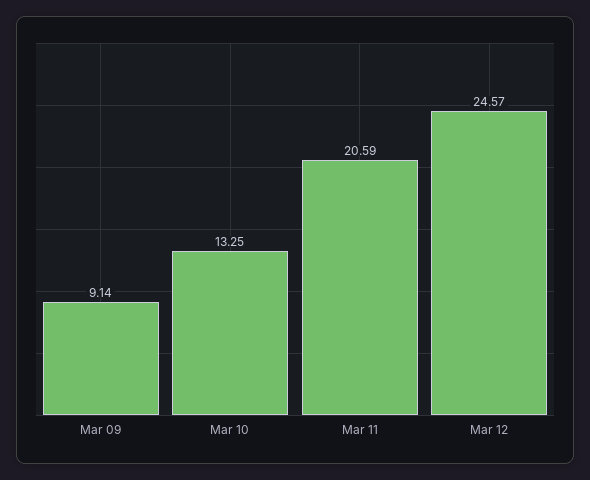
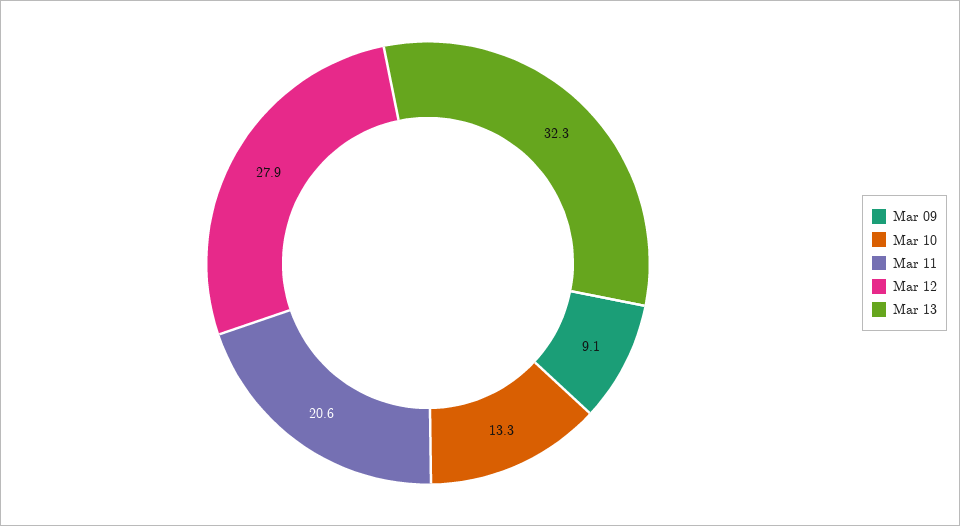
Mar 12: 24.57 -> 27.9
Mar 13: none -> 32.3

